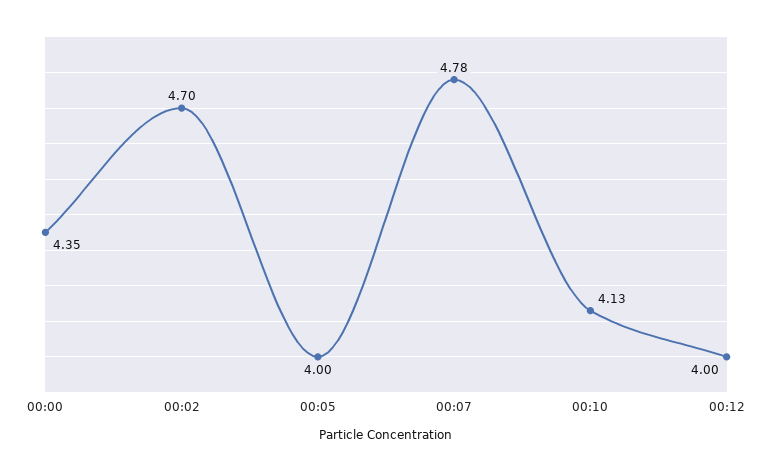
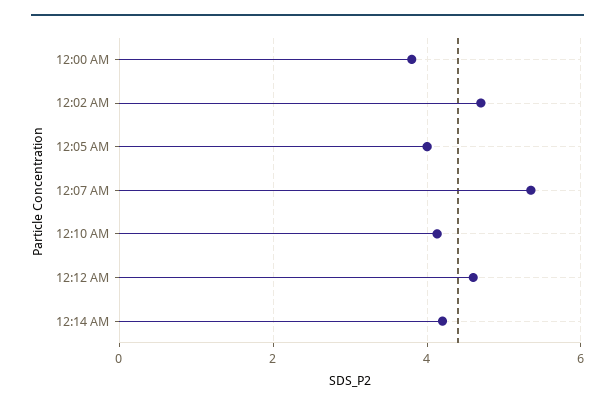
00:00: 4.35 -> 3.8
00:07: 4.78 -> 5.4
00:12: 4 -> 4.6
12:14 AM: none -> 4.2

